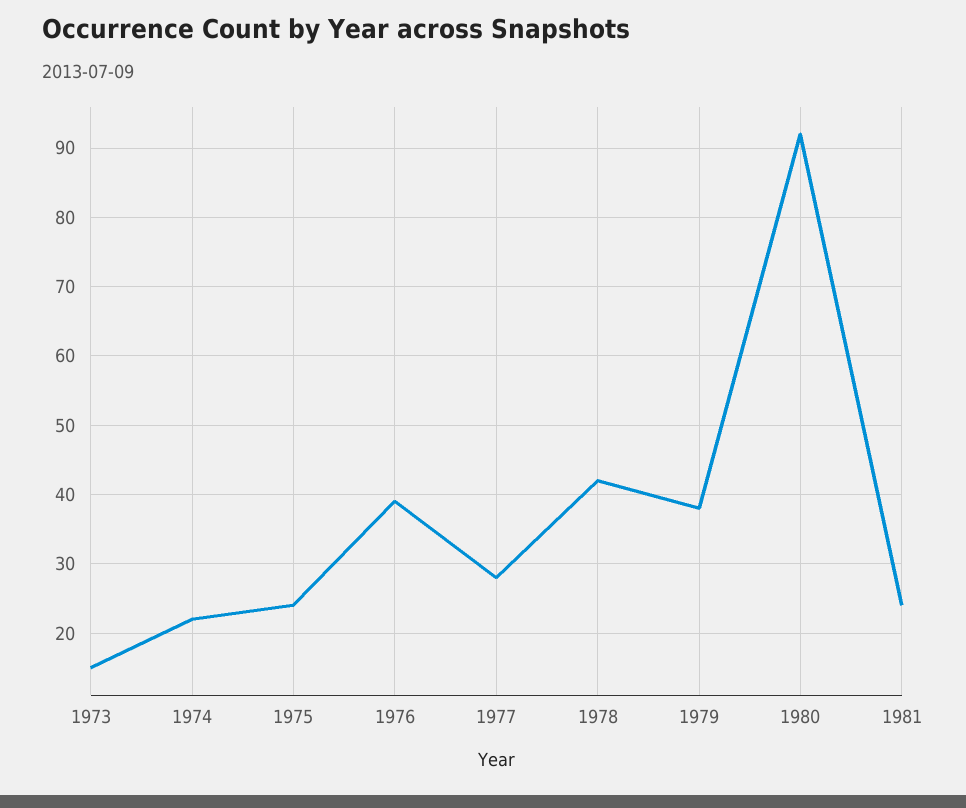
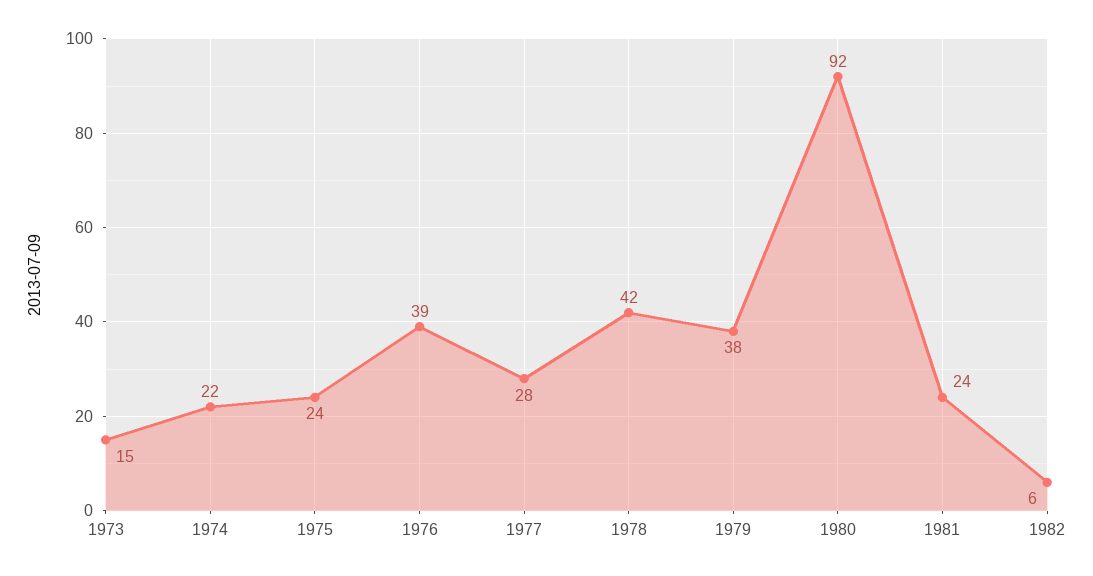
1982: none -> 6

